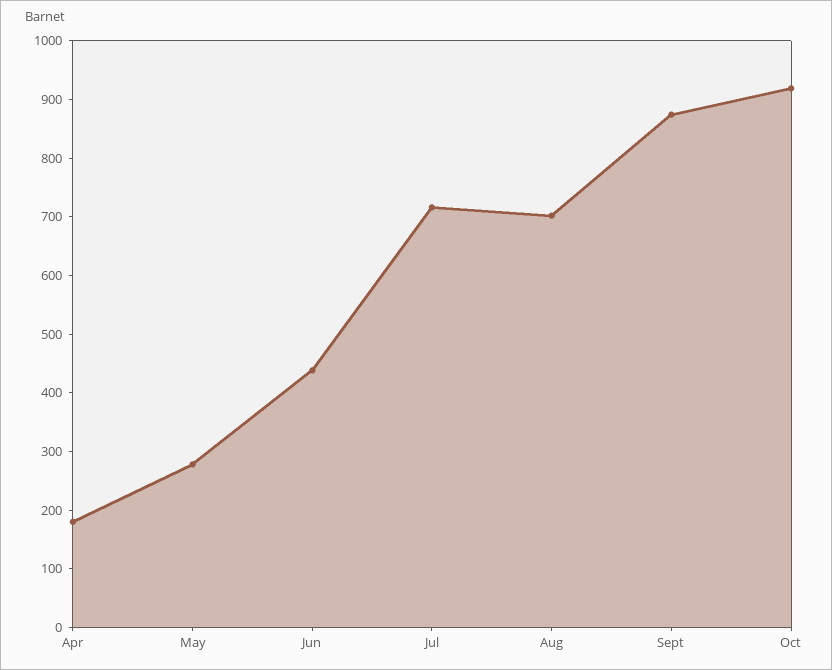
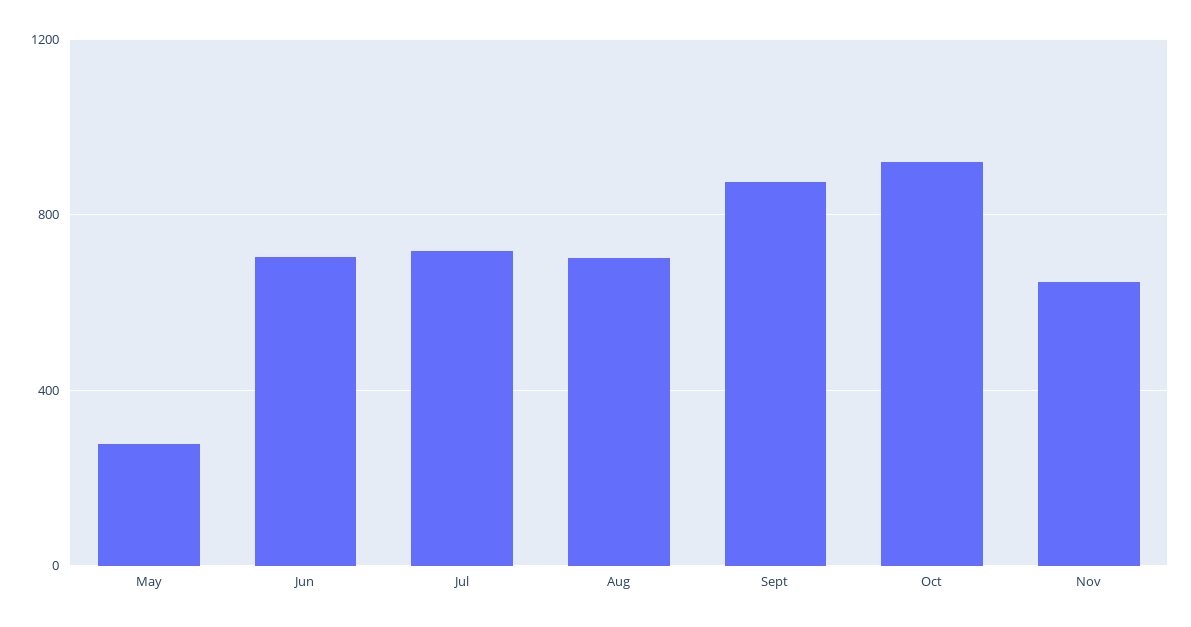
Apr: 180 -> none
Jun: 440 -> 700
Nov: none -> 650

